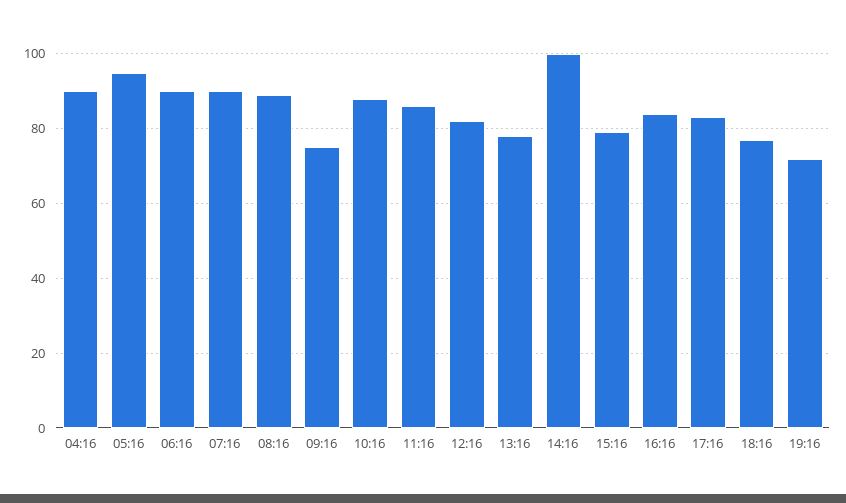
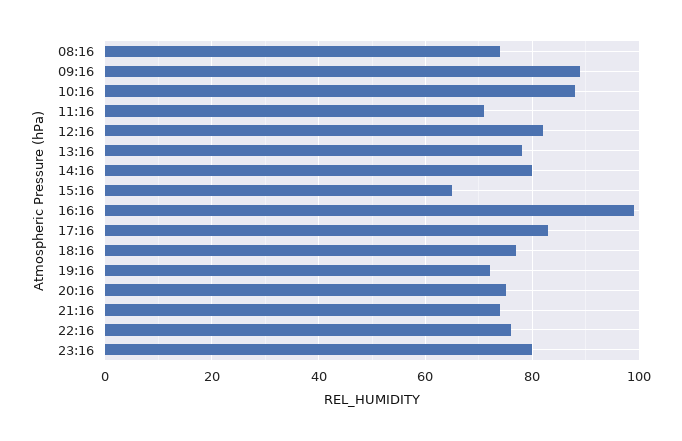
04:16: 90 -> none
05:16: 95 -> none
06:16: 90 -> none
07:16: 90 -> none
08:16: 90 -> 75
09:16: 75 -> 90
11:16: 85 -> 70
14:16: 100 -> 80
15:16: 80 -> 65
16:16: 85 -> 100
20:16: none -> 75
21:16: none -> 75
22:16: none -> 75
23:16: none -> 80

